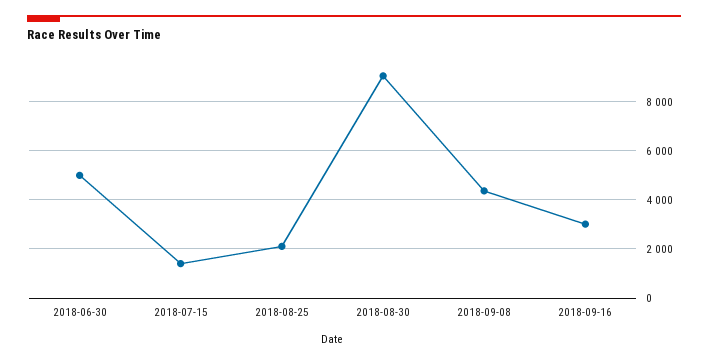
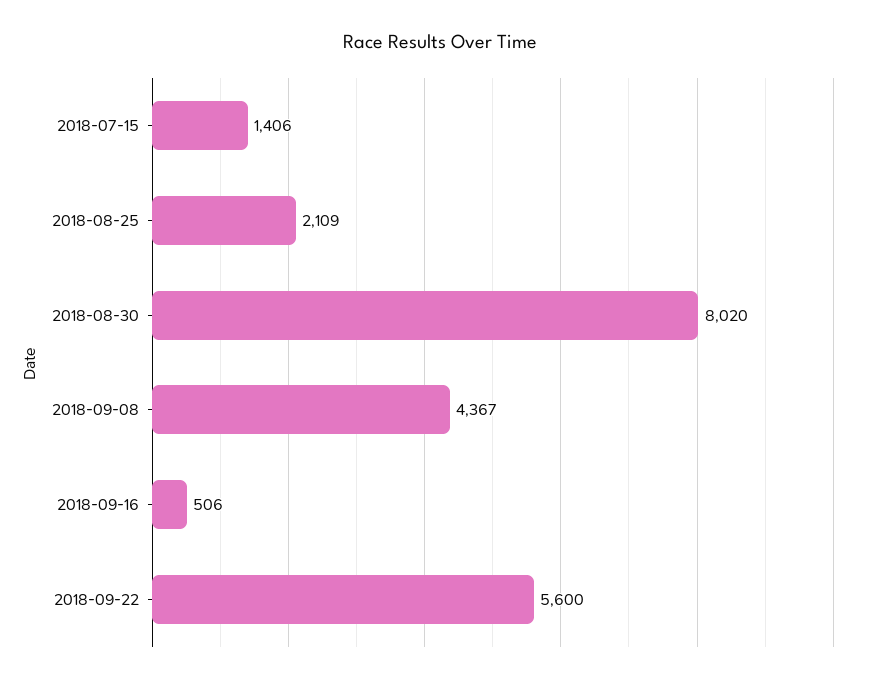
2018-06-30: 5000 -> none
2018-08-30: 9000 -> 8020
2018-09-16: 3000 -> 506
2018-09-22: none -> 5600

